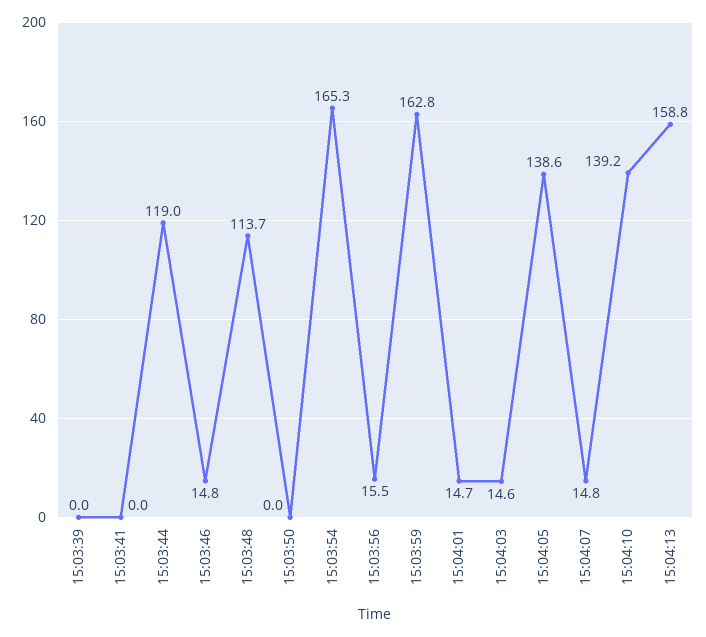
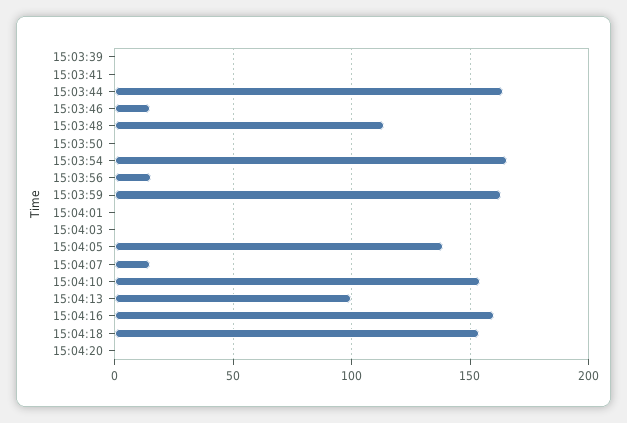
15:03:44: 119 -> 165
15:04:01: 14.7 -> 0
15:04:03: 14.6 -> 0
15:04:10: 139.2 -> 155
15:04:13: 158.8 -> 100
15:04:16: none -> 160
15:04:18: none -> 155
15:04:20: none -> 0

